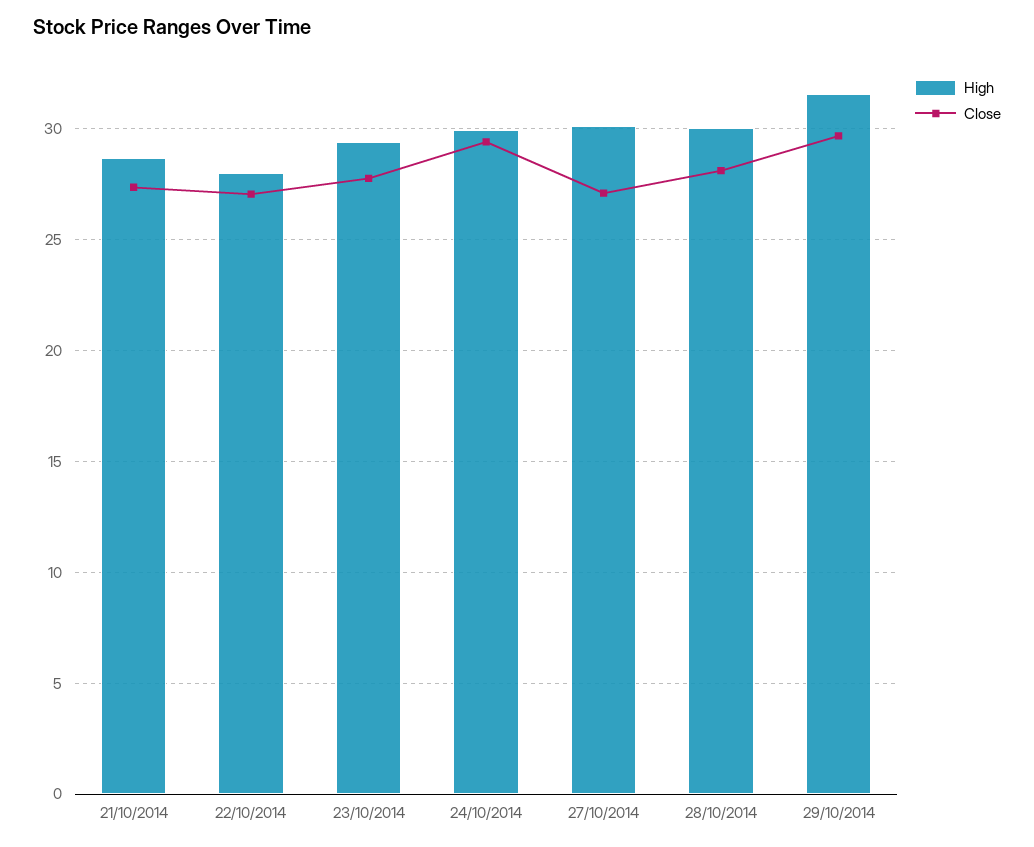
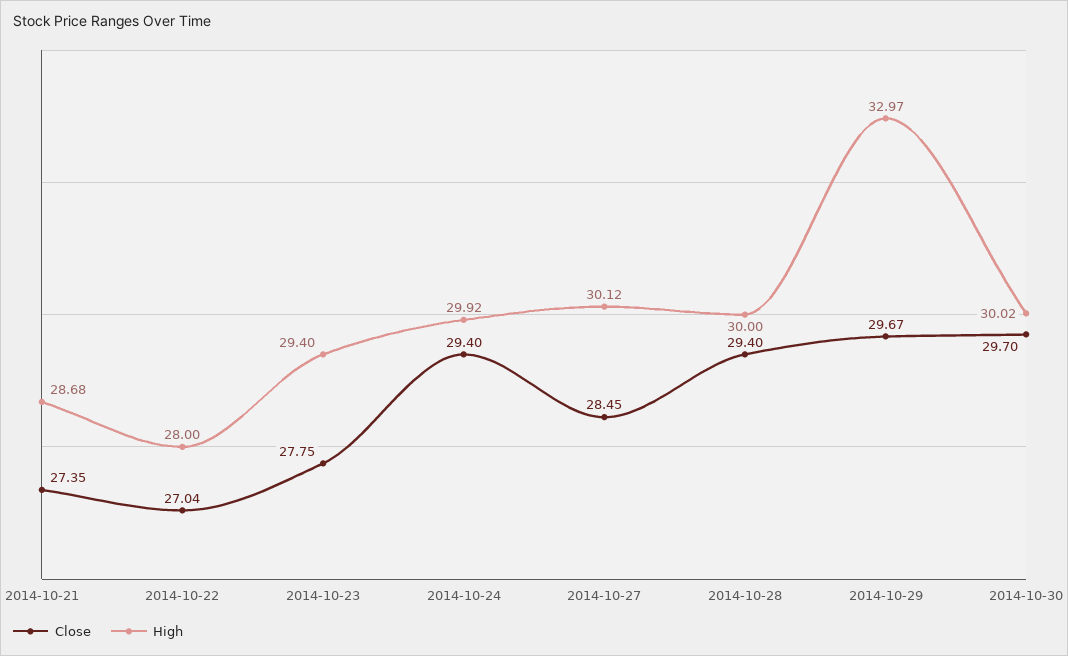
Close, 27/10/2014: 27 -> 28.45
Close, 28/10/2014: 28 -> 29.4
High, 29/10/2014: 31.5 -> 32.97
Close, 2014-10-30: none -> 29.7
High, 2014-10-30: none -> 30.02

